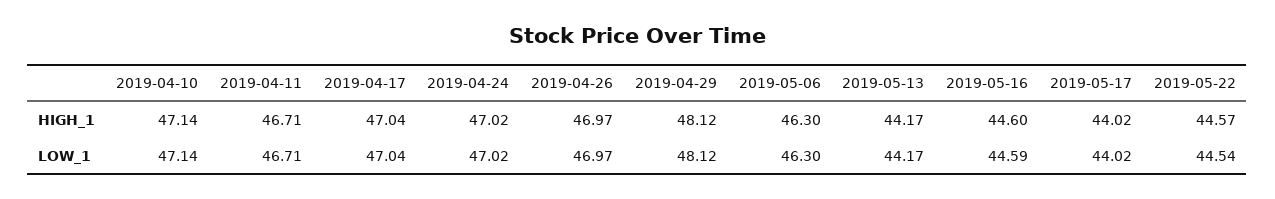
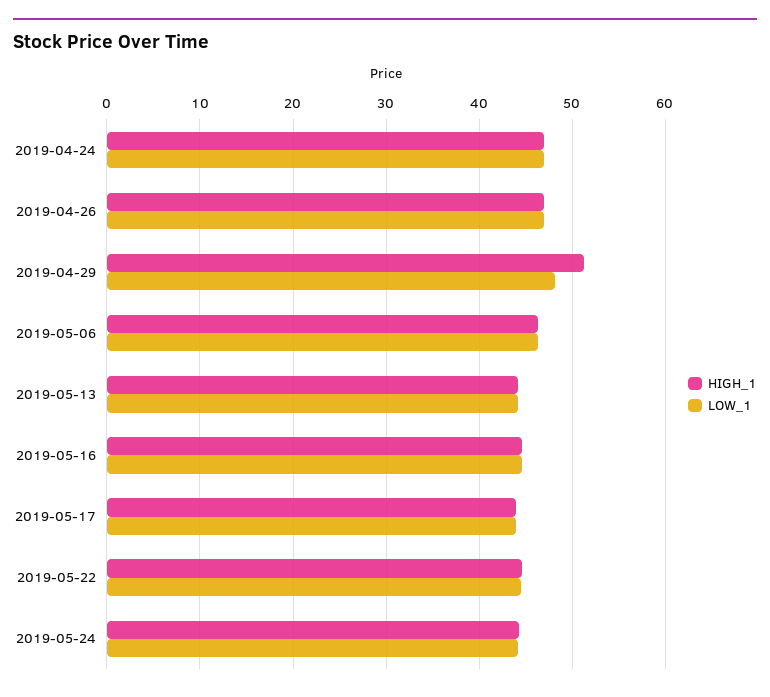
HIGH_1, 2019-04-10: 47.14 -> none
HIGH_1, 2019-04-11: 46.71 -> none
HIGH_1, 2019-04-17: 47.04 -> none
HIGH_1, 2019-04-29: 48.12 -> 51
LOW_1, 2019-04-10: 47.14 -> none
LOW_1, 2019-04-11: 46.71 -> none
LOW_1, 2019-04-17: 47.04 -> none
HIGH_1, 2019-05-24: none -> 44
LOW_1, 2019-05-24: none -> 44

